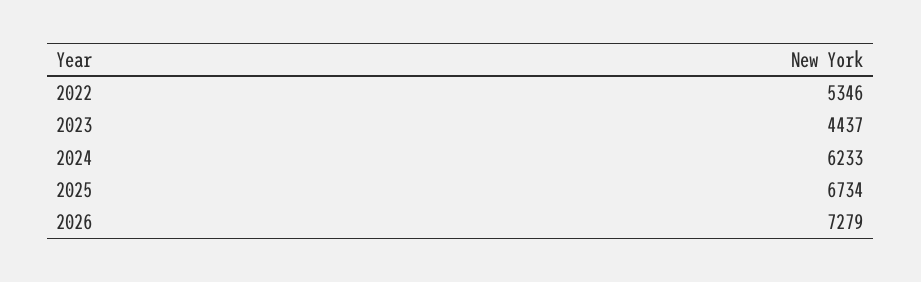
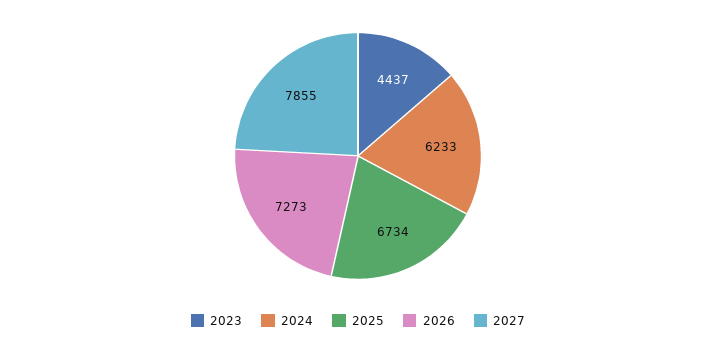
2022: 5346 -> none
2026: 7279 -> 7273
2027: none -> 7855

